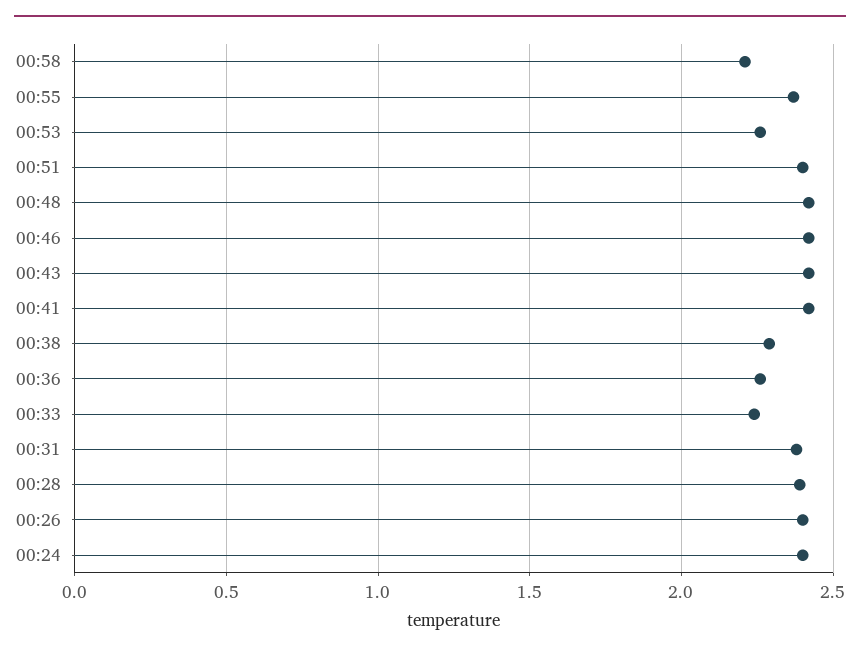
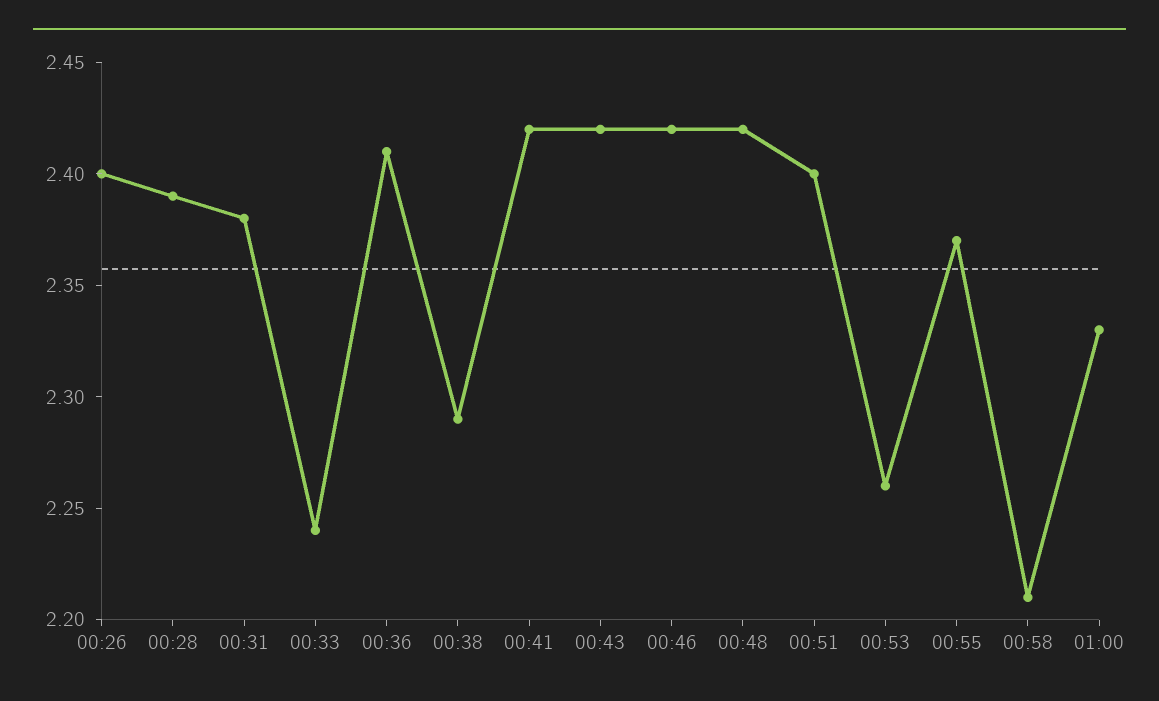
00:36: 2.25 -> 2.41
00:24: 2.4 -> none
01:00: none -> 2.33

